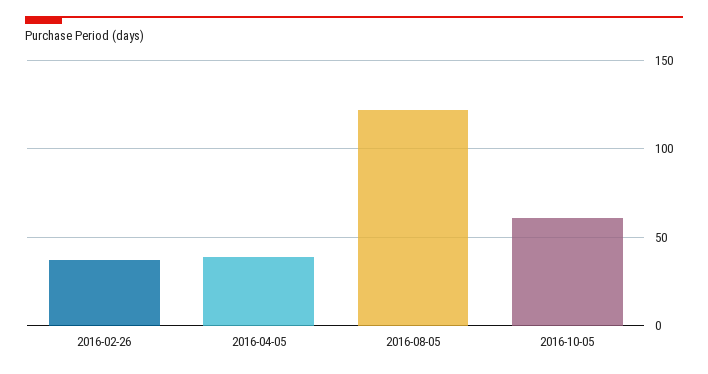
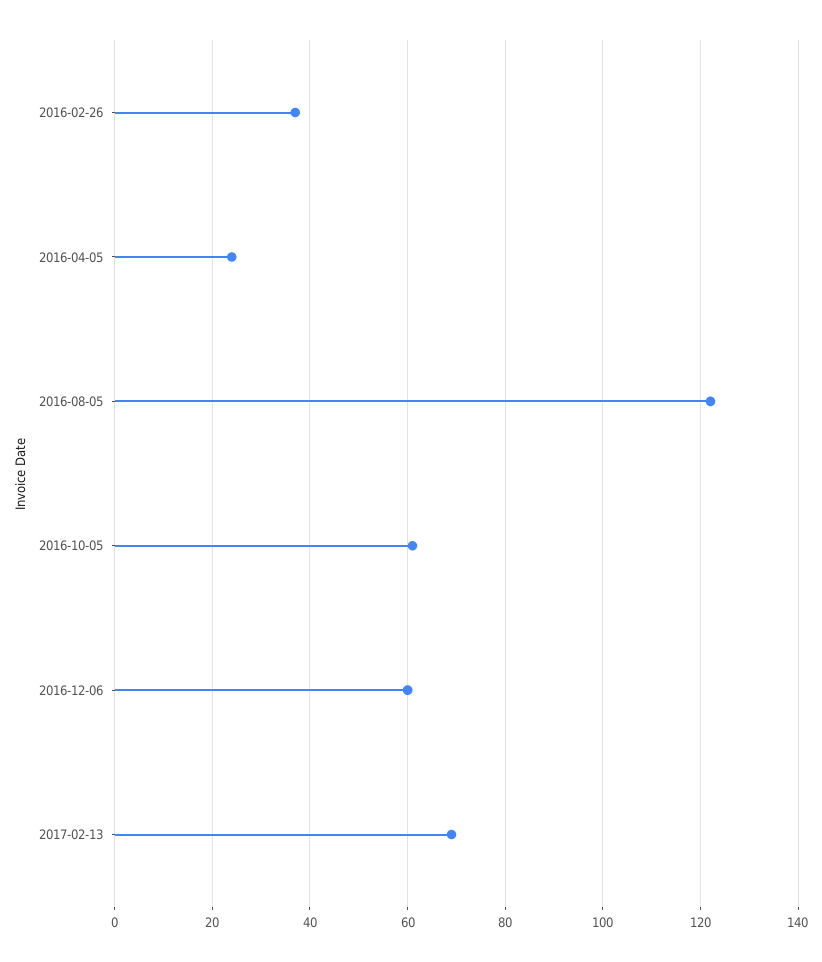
2016-04-05: 40 -> 25
2016-12-06: none -> 60
2017-02-13: none -> 70

